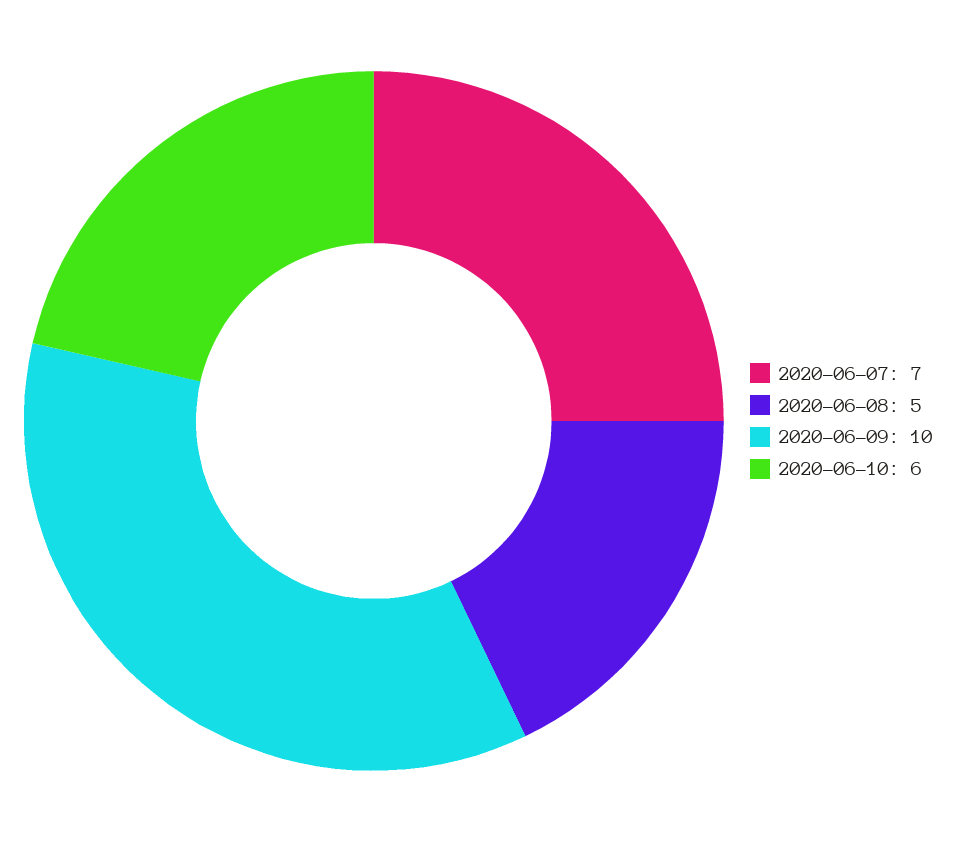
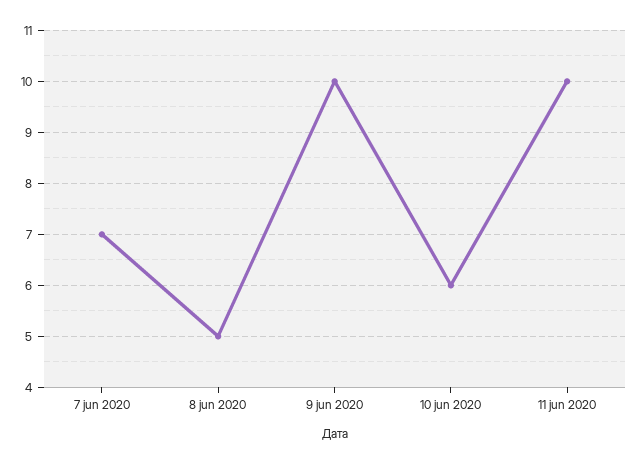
11 jun 2020: none -> 10

